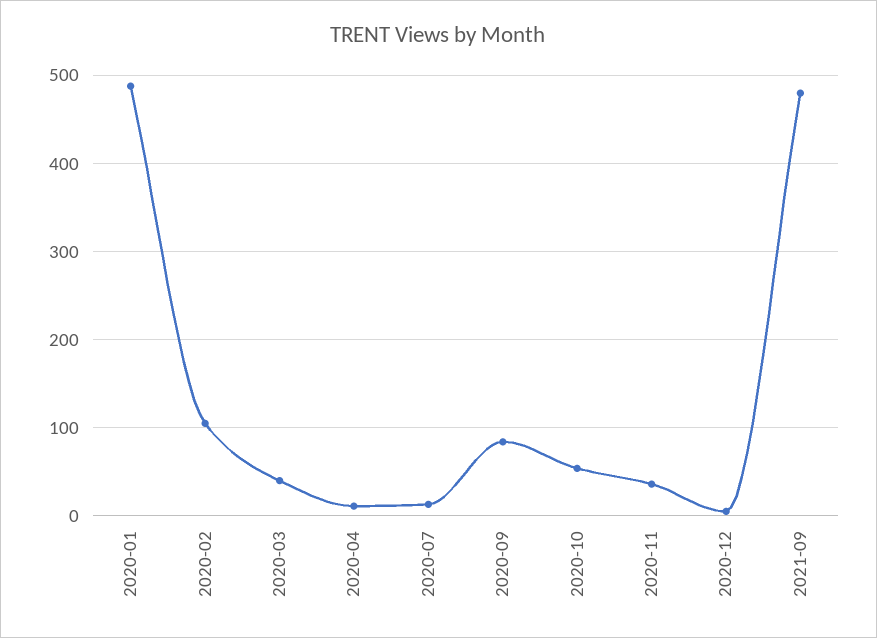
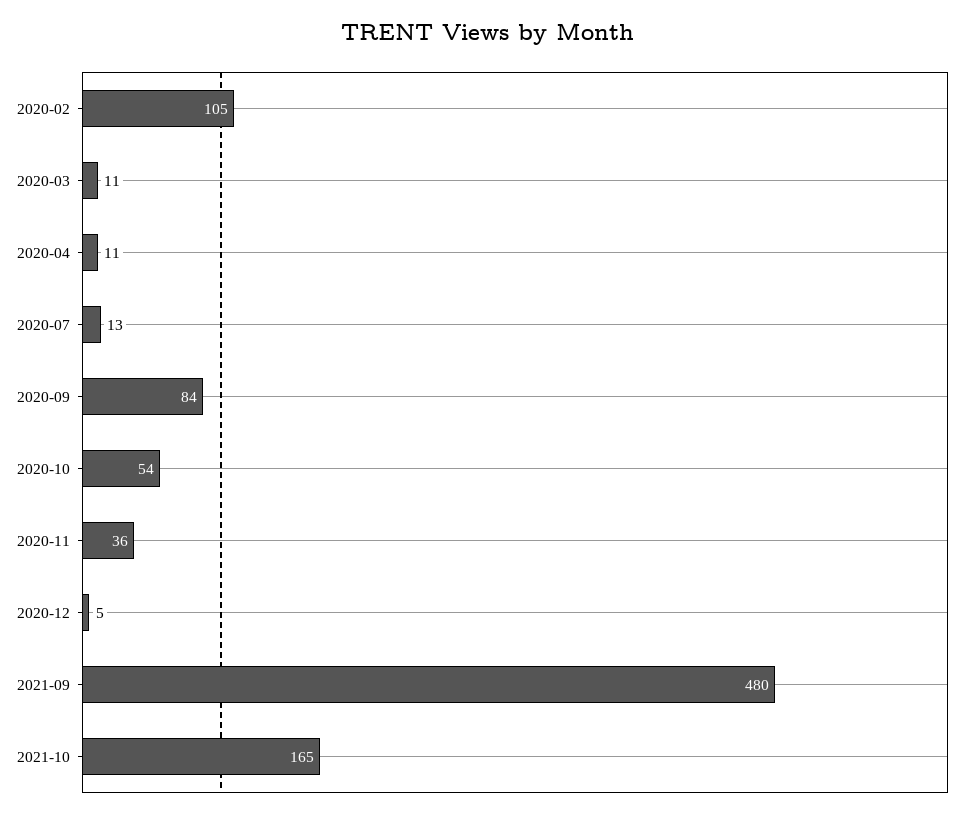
2020-01: 490 -> none
2020-03: 40 -> 11
2021-10: none -> 165

